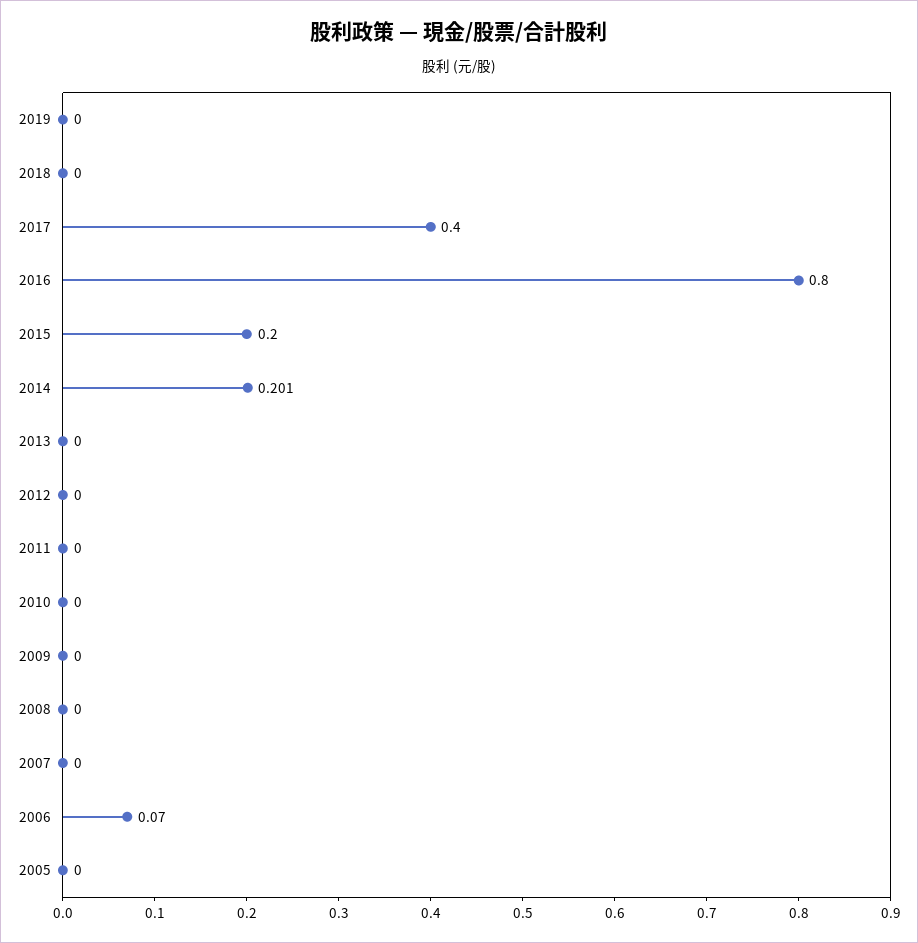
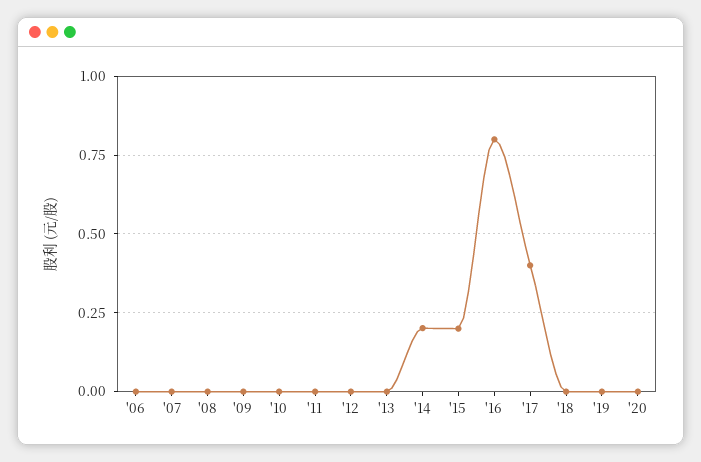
2006: 0.07 -> 0
2005: 0 -> none
'20: none -> 0

